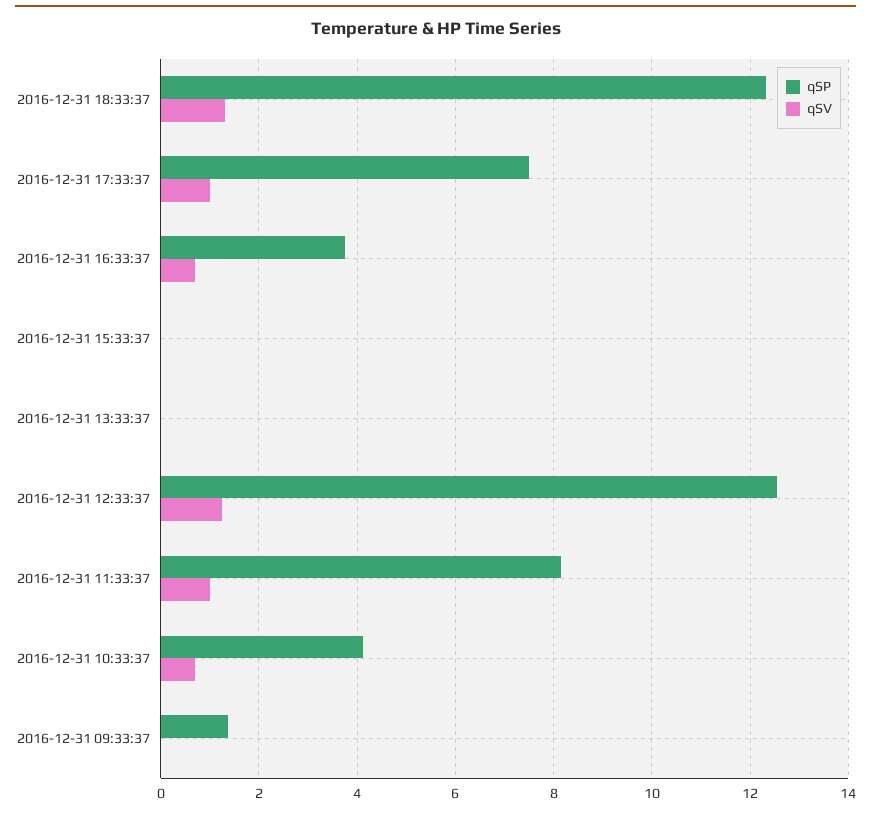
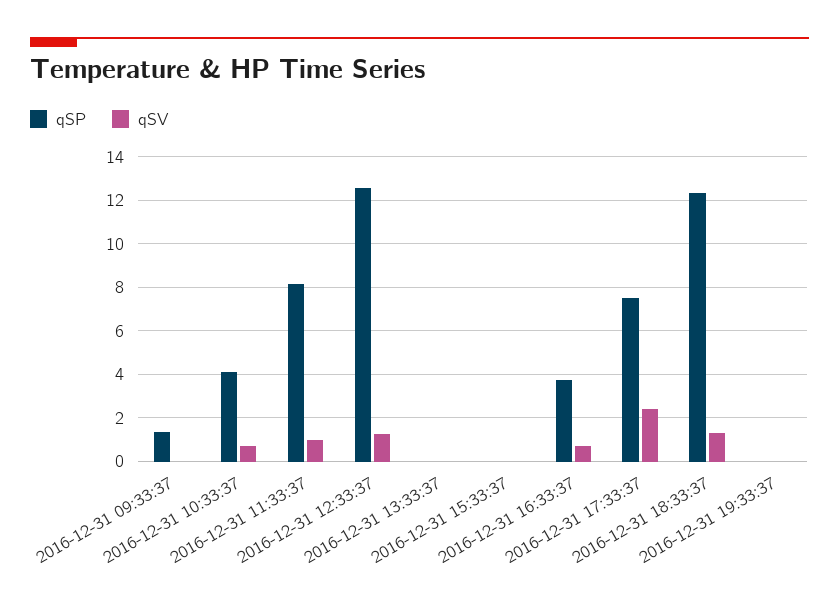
qSV, 2016-12-31 17:33:37: 1 -> 2.5
qSP, 2016-12-31 19:33:37: none -> 0
qSV, 2016-12-31 19:33:37: none -> 0

